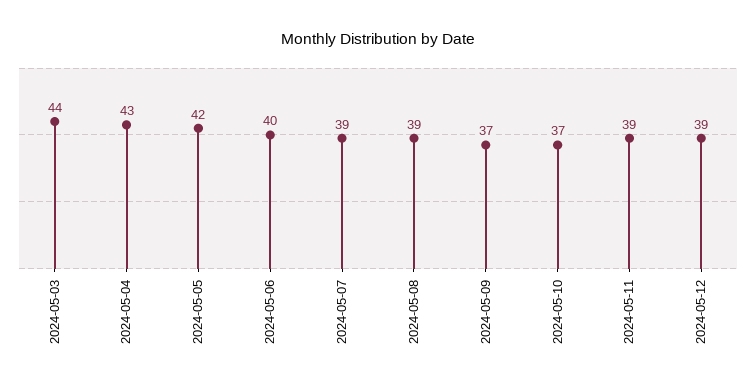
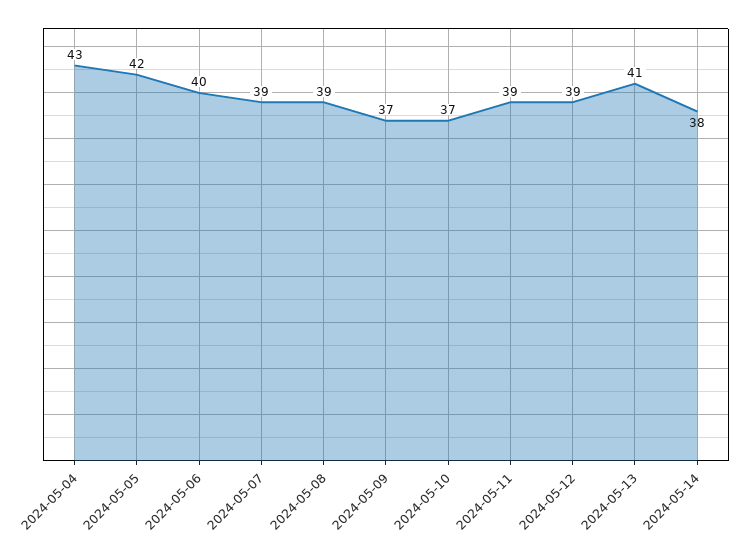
2024-05-03: 44 -> none
2024-05-13: none -> 41
2024-05-14: none -> 38

